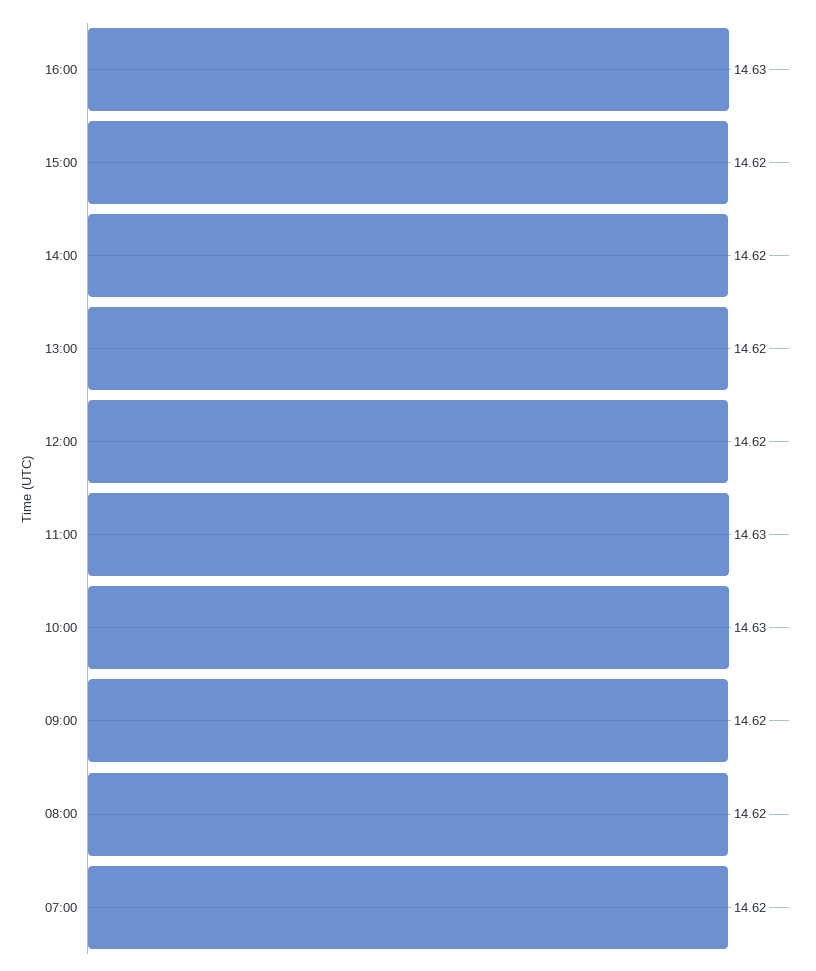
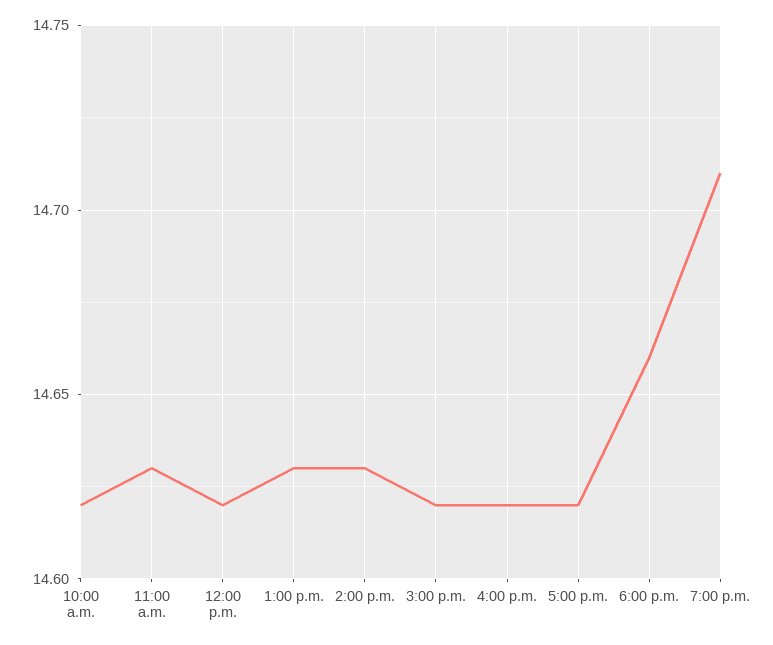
16:00: 14.63 -> 14.62
14:00: 14.62 -> 14.63
13:00: 14.62 -> 14.63
10:00: 14.63 -> 14.62
09:00: 14.62 -> none
08:00: 14.62 -> none
07:00: 14.62 -> none
5:00 p.m.: none -> 14.62
6:00 p.m.: none -> 14.66
7:00 p.m.: none -> 14.71

